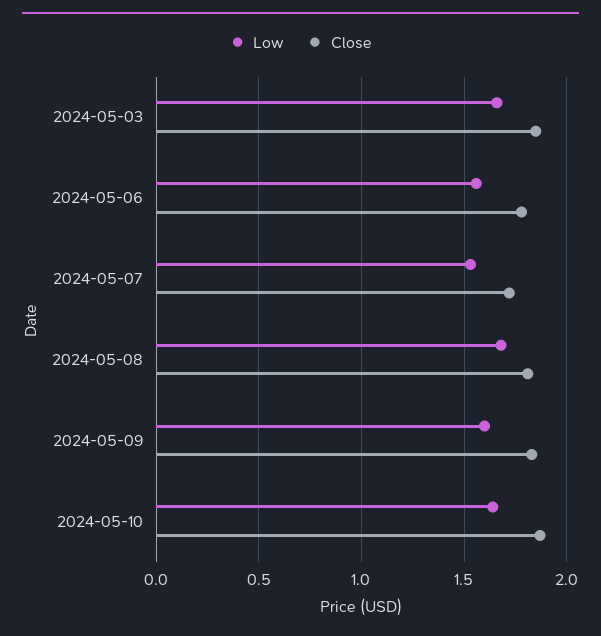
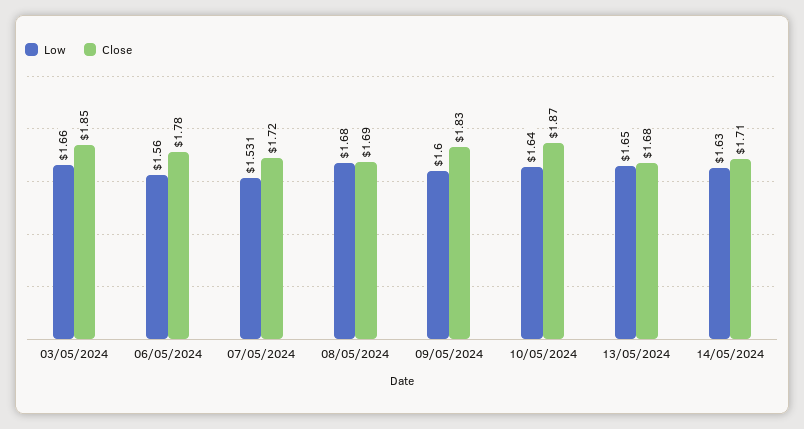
Close, 2024-05-08: 1.8 -> 1.69
Low, 13/05/2024: none -> 1.65
Close, 13/05/2024: none -> 1.68
Low, 14/05/2024: none -> 1.63
Close, 14/05/2024: none -> 1.71

